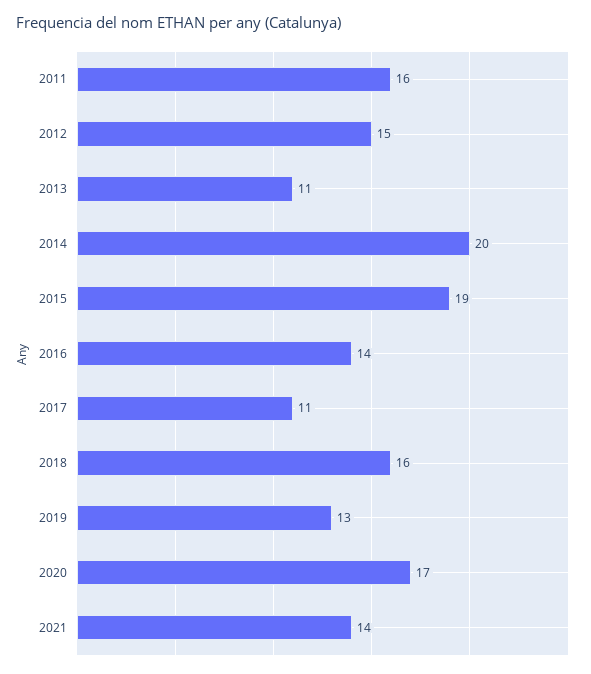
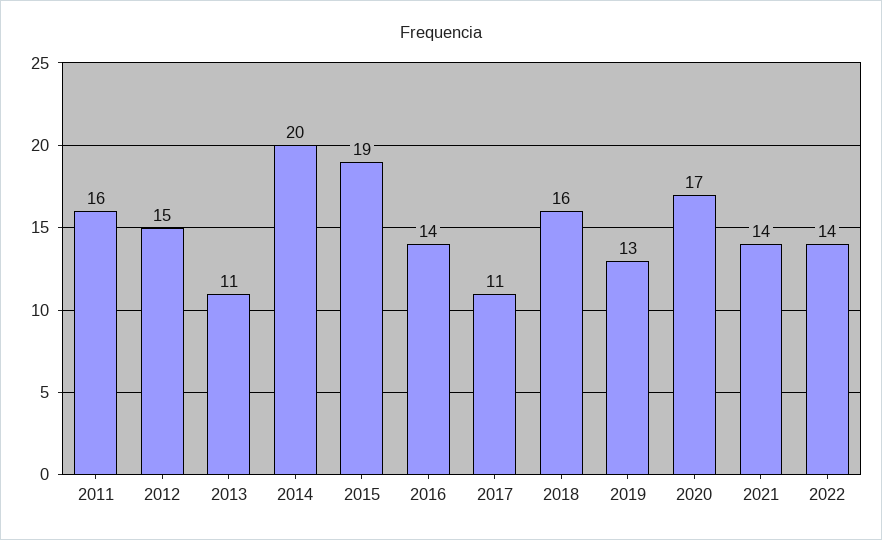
2022: none -> 14

